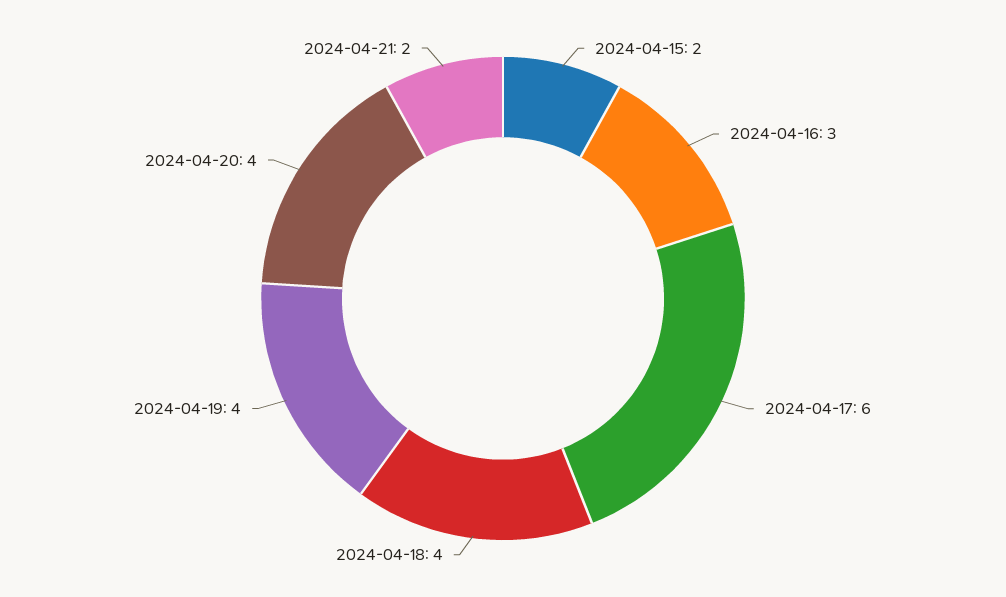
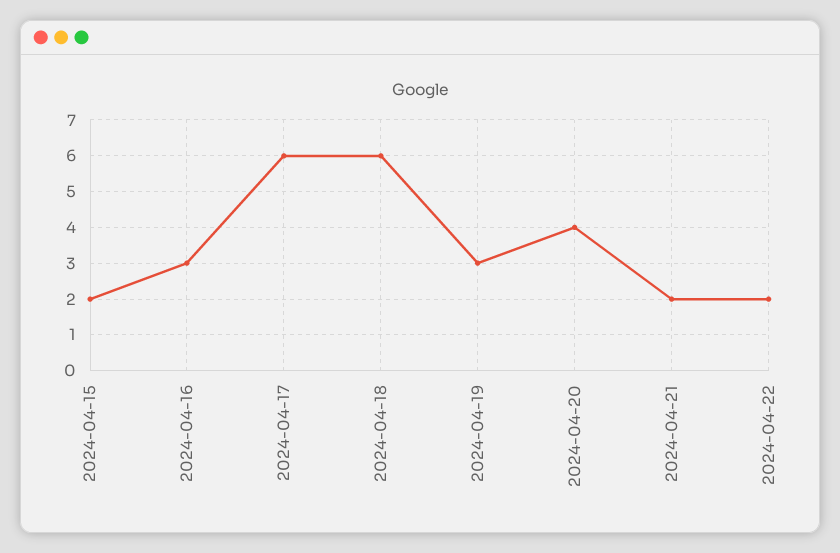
2024-04-18: 4 -> 6
2024-04-19: 4 -> 3
2024-04-22: none -> 2

